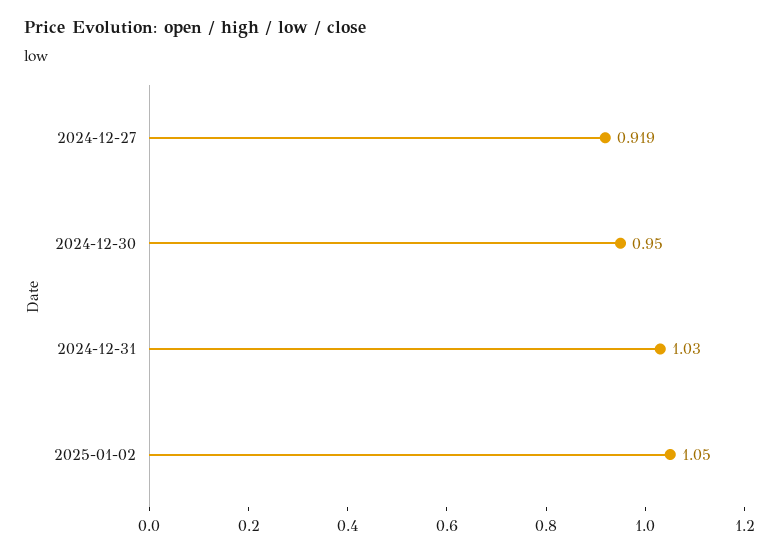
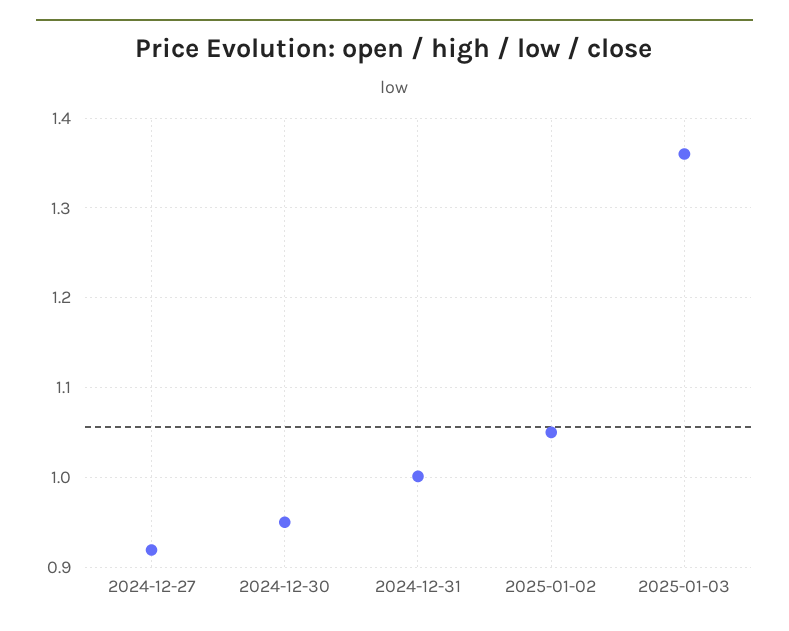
2024-12-31: 1.03 -> 1
2025-01-03: none -> 1.36

